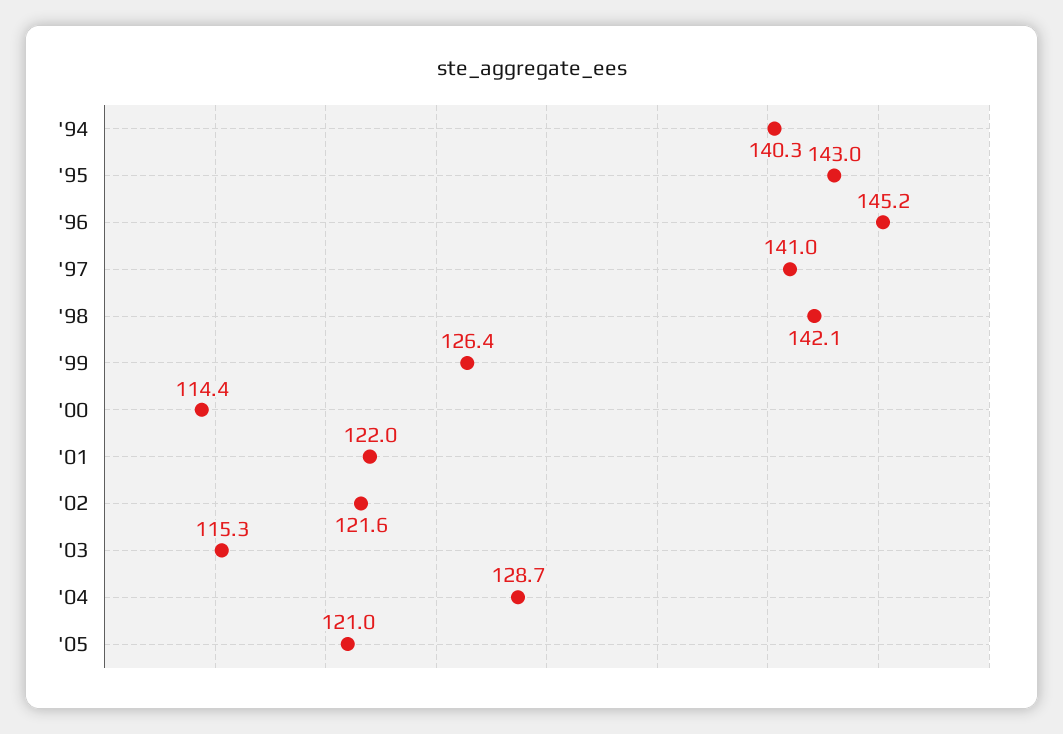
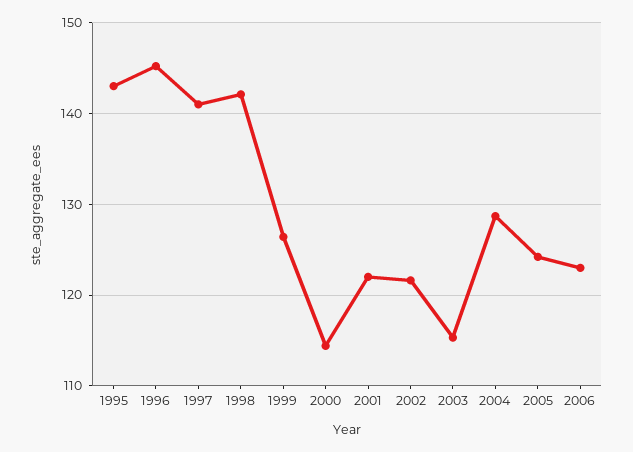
'94: 140.3 -> none
'05: 121 -> 124
2006: none -> 123

